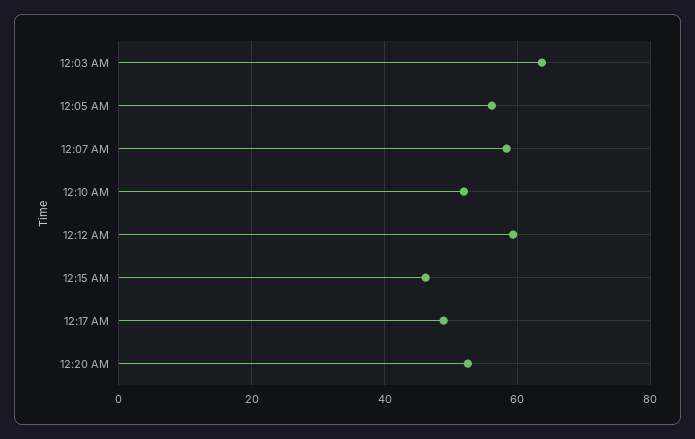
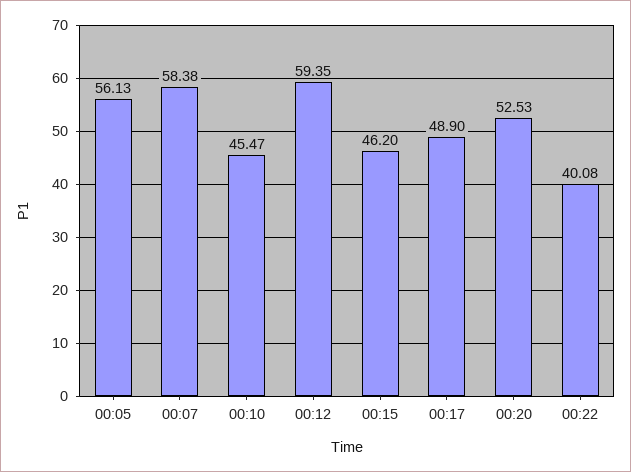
12:03 AM: 64 -> none
12:10 AM: 52 -> 45.47
00:22: none -> 40.08

